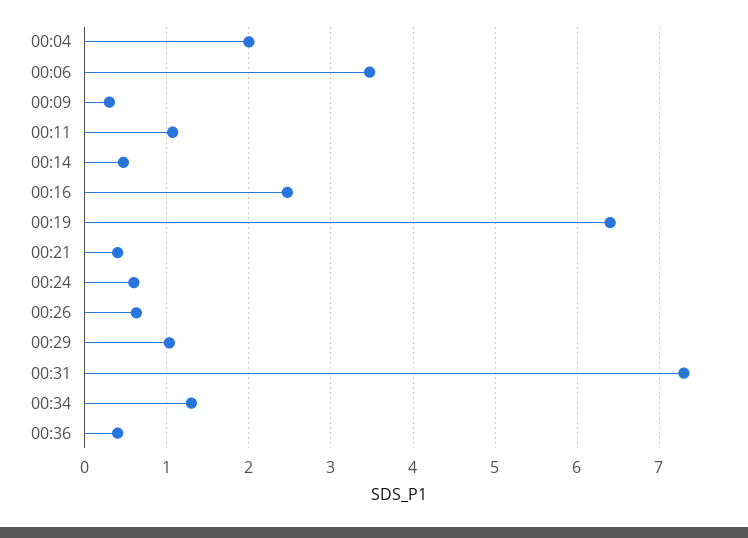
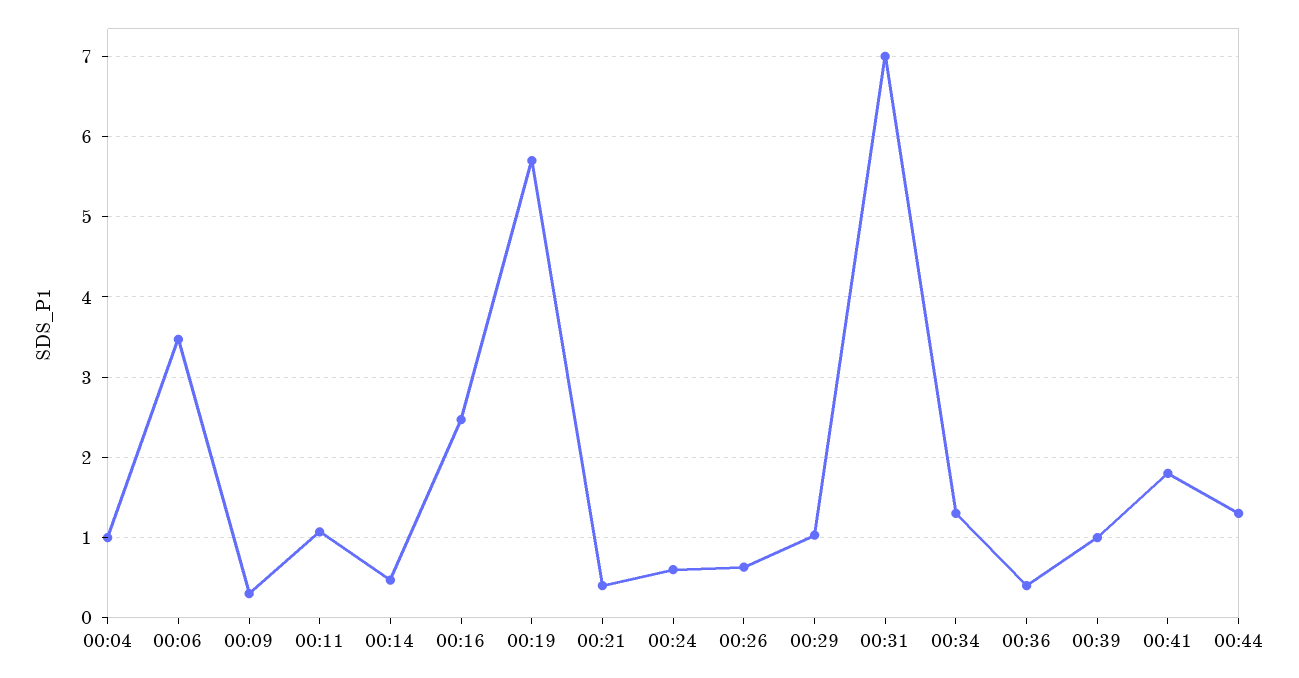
00:04: 2 -> 1
00:19: 6.4 -> 5.7
00:31: 7.3 -> 7
00:39: none -> 1
00:41: none -> 1.8
00:44: none -> 1.3

